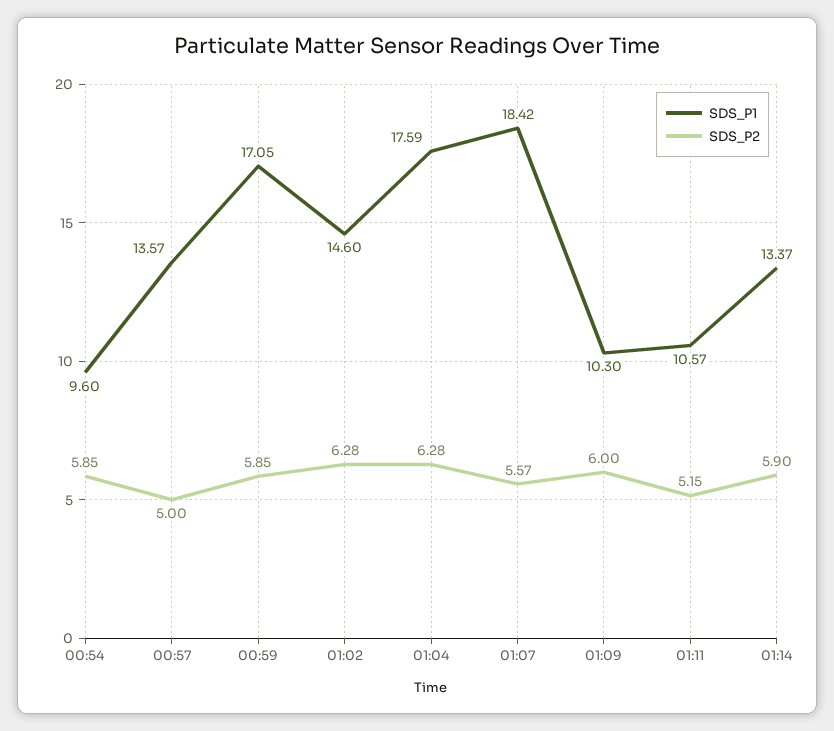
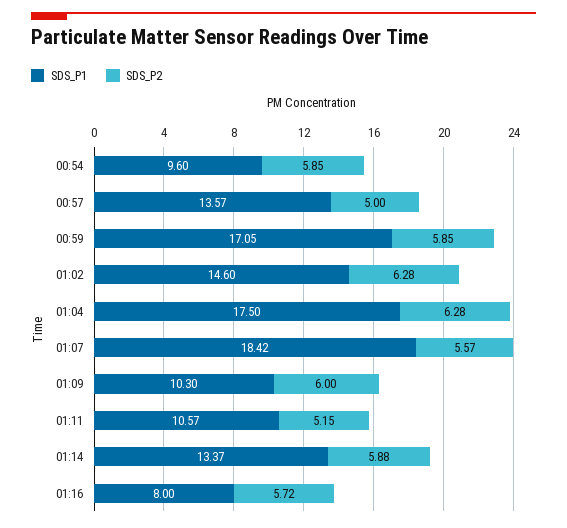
SDS_P1, 01:04: 17.59 -> 17.5
SDS_P2, 01:14: 5.9 -> 5.88
SDS_P1, 01:16: none -> 8
SDS_P2, 01:16: none -> 5.72

